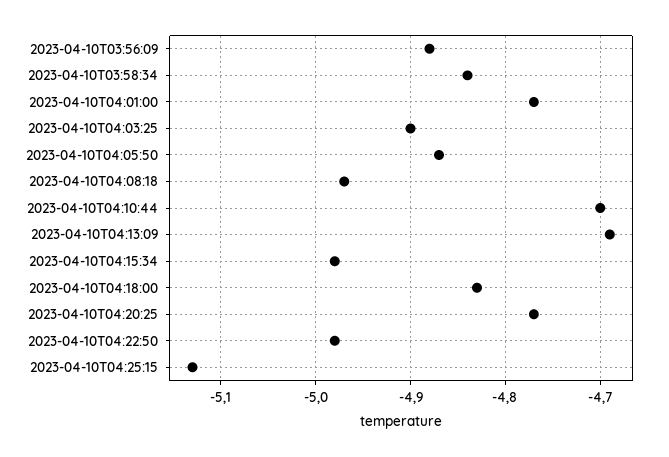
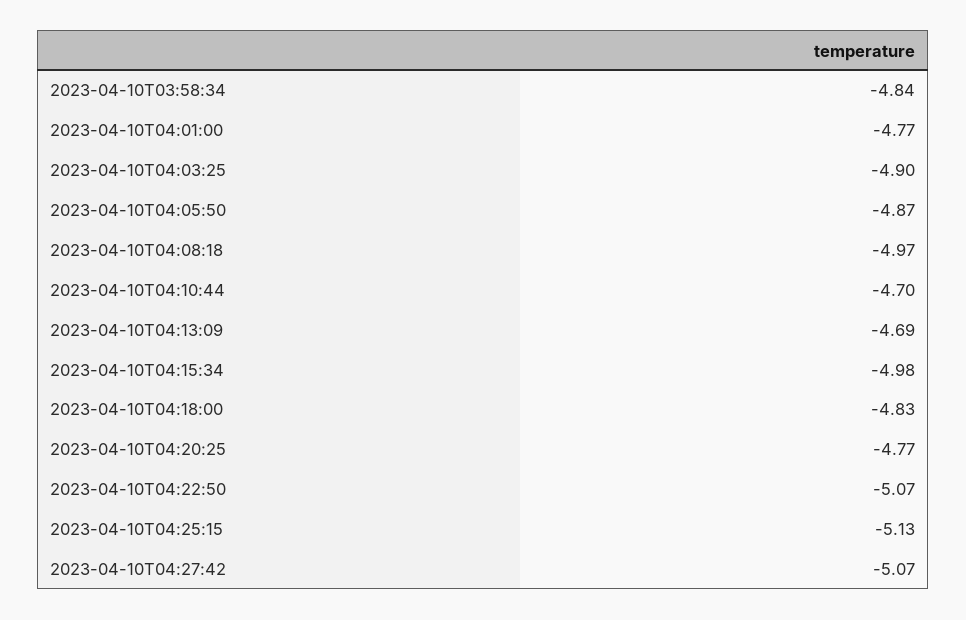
2023-04-10T03:56:09: -4.88 -> none
2023-04-10T04:22:50: -4.98 -> -5.07
2023-04-10T04:27:42: none -> -5.07

